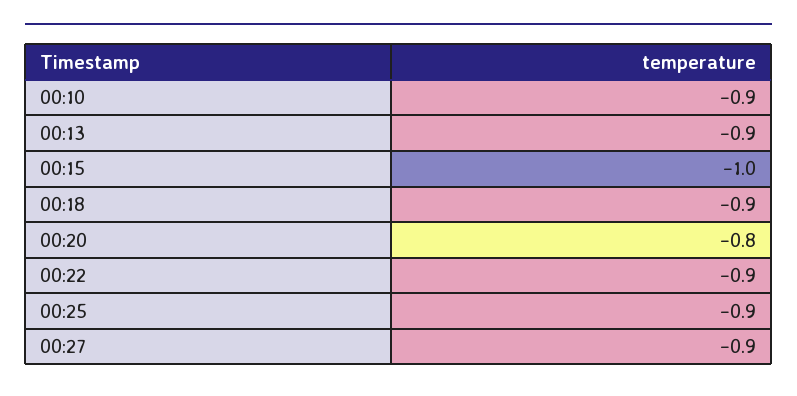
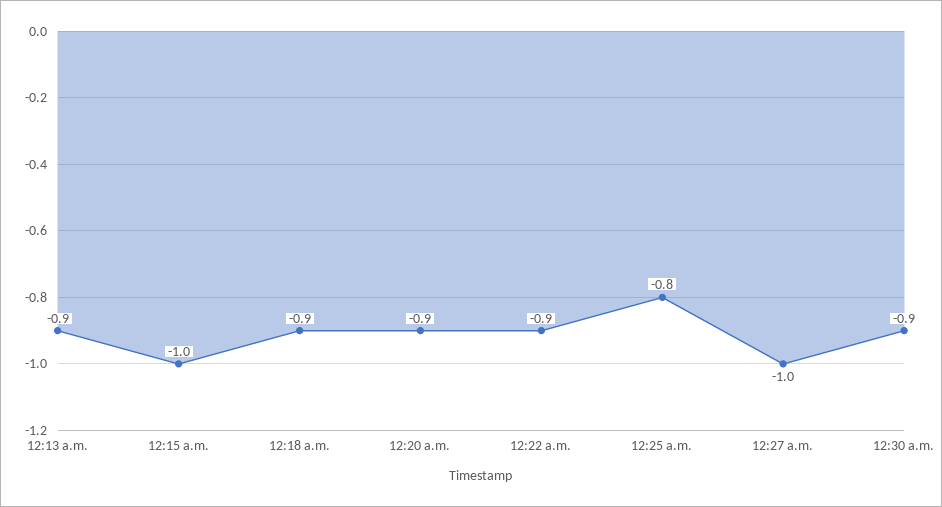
00:10: -0.9 -> none
00:20: -0.8 -> -0.9
00:25: -0.9 -> -0.8
00:27: -0.9 -> -1
12:30 a.m.: none -> -0.9

